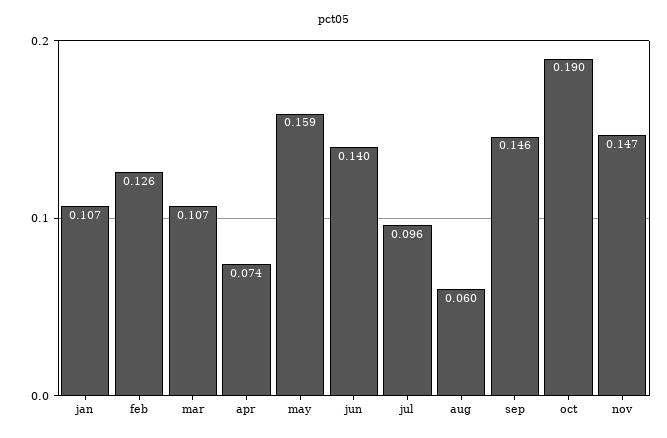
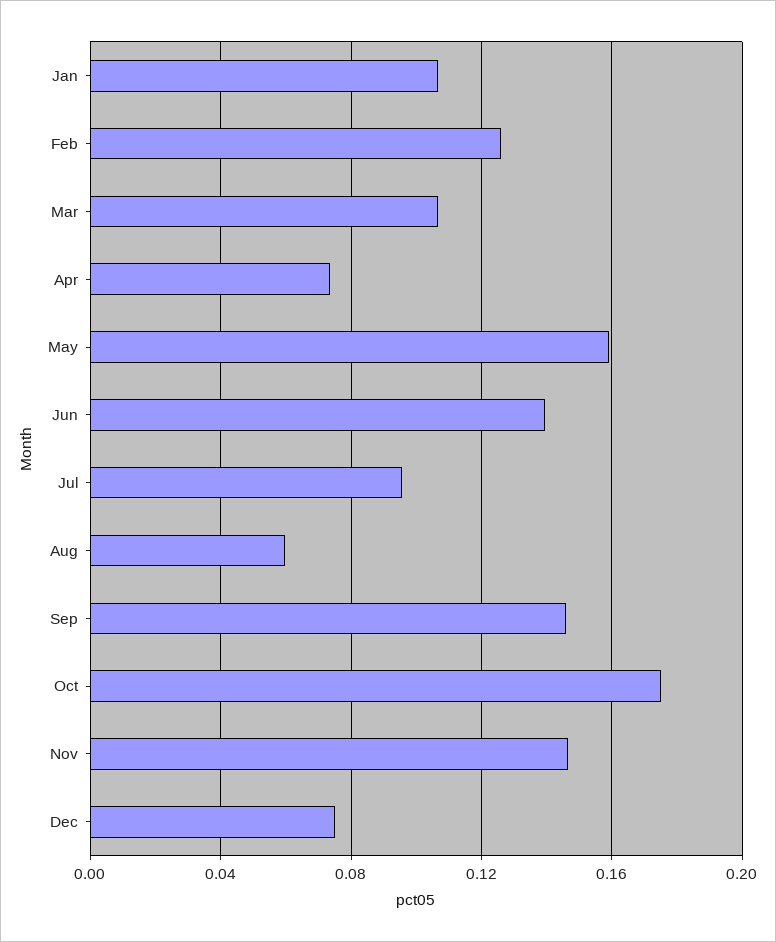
oct: 0.19 -> 0.175
Dec: none -> 0.075

